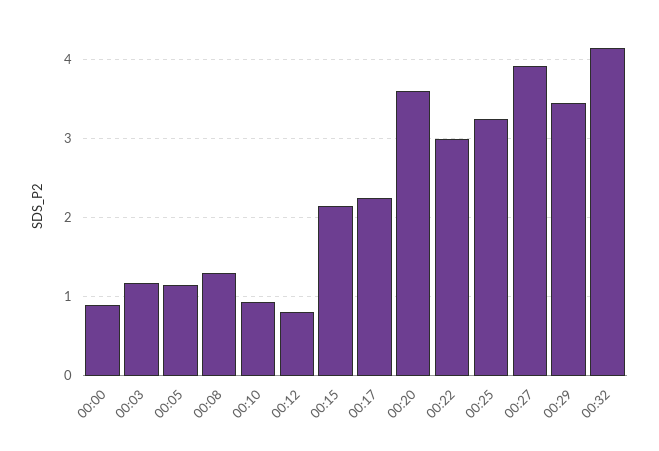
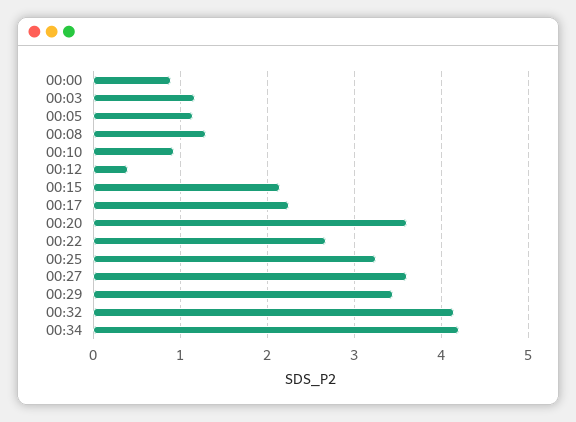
00:12: 0.8 -> 0.4
00:22: 3 -> 2.7
00:27: 3.9 -> 3.6
00:34: none -> 4.2

